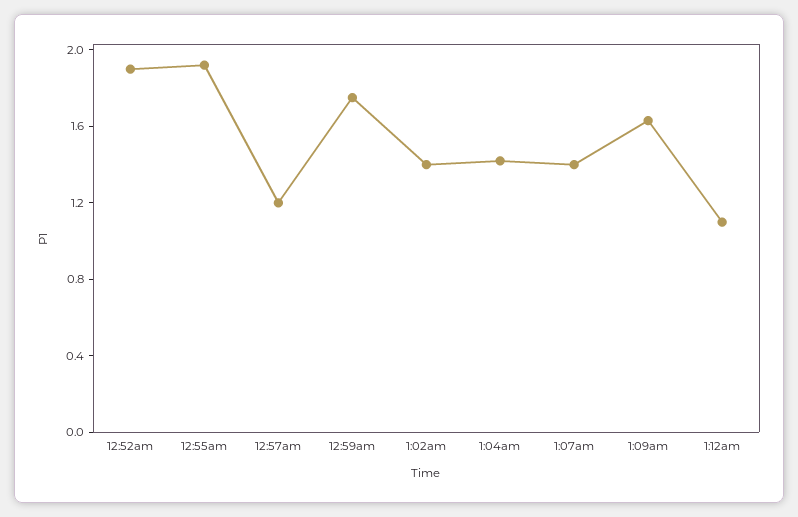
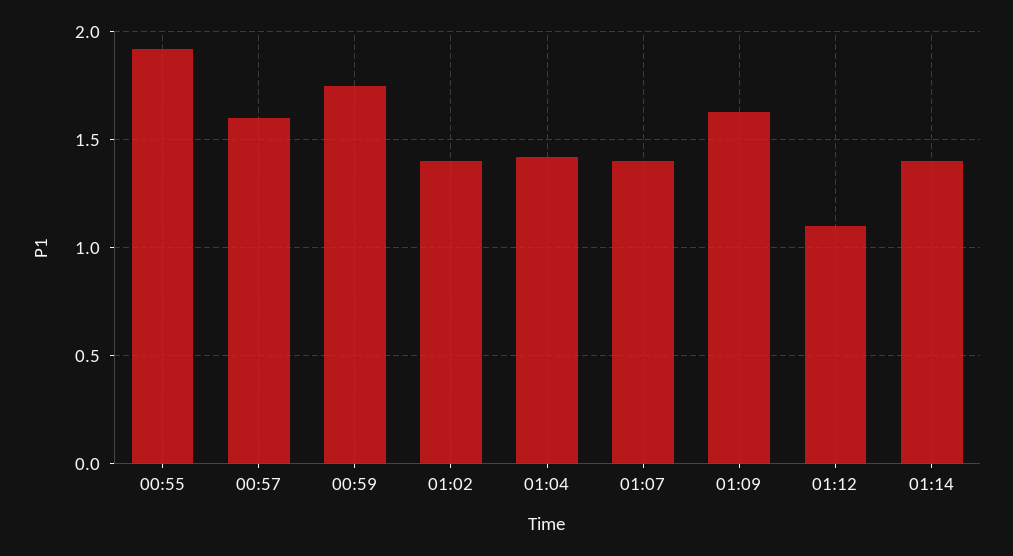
12:52am: 1.9 -> none
12:57am: 1.2 -> 1.6
01:14: none -> 1.4

